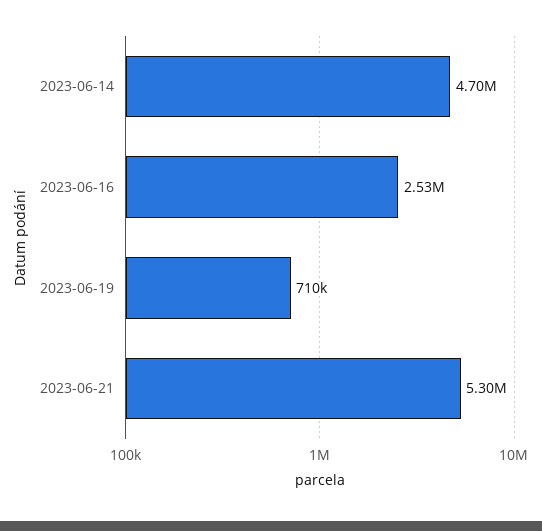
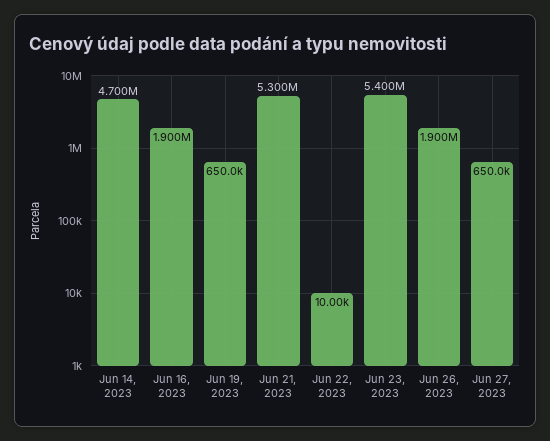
2023-06-16: 2530000 -> 1900000
2023-06-19: 710000 -> 650000
Jun 22, 2023: none -> 10000
Jun 23, 2023: none -> 5400000
Jun 26, 2023: none -> 1900000
Jun 27, 2023: none -> 650000

